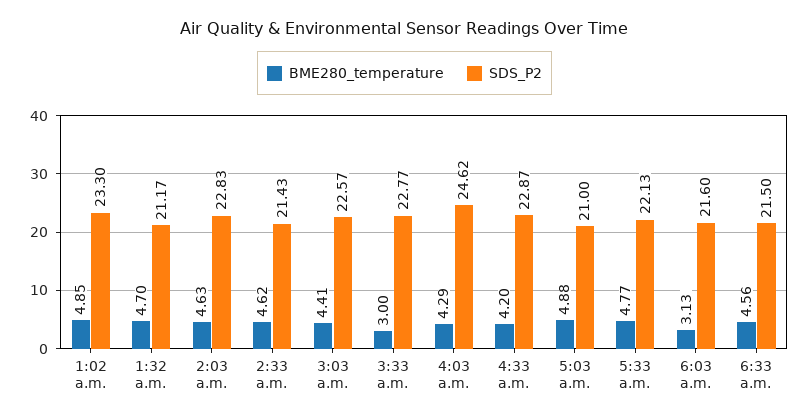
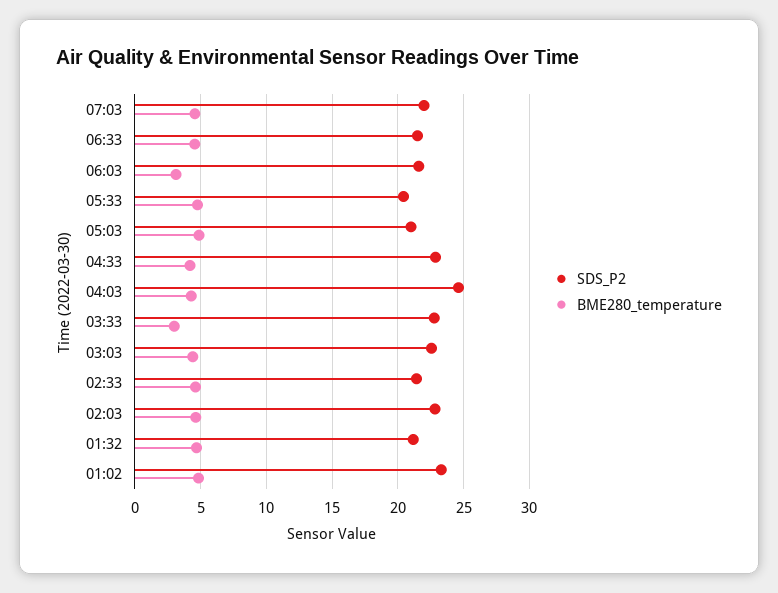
SDS_P2, 5:33 a.m.: 22.13 -> 20.5
SDS_P2, 07:03: none -> 22
BME280_temperature, 07:03: none -> 4.5

